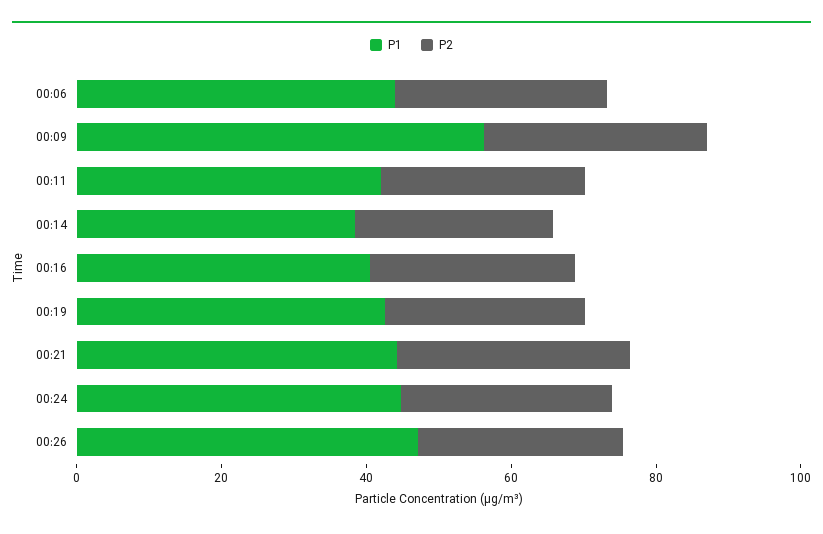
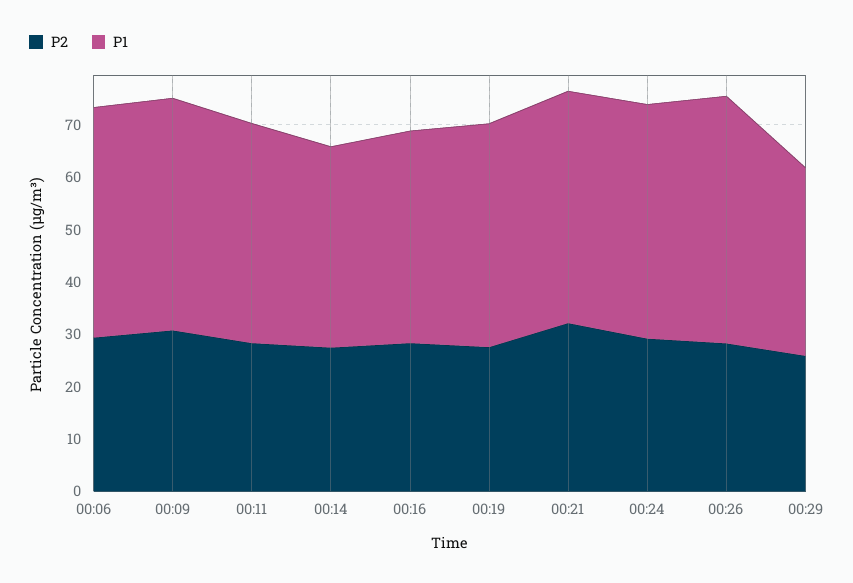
P1, 00:09: 55 -> 44
P2, 00:29: none -> 26
P1, 00:29: none -> 36

